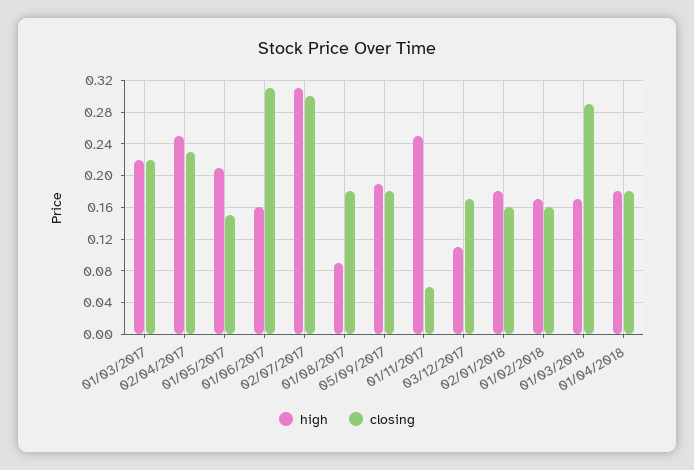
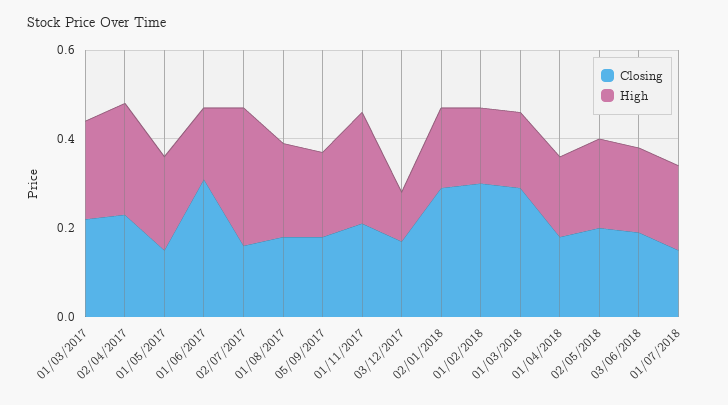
closing, 02/07/2017: 0.3 -> 0.15
high, 01/08/2017: 0.09 -> 0.2
closing, 01/11/2017: 0.06 -> 0.2
closing, 02/01/2018: 0.16 -> 0.3
closing, 01/02/2018: 0.16 -> 0.3
closing, 02/05/2018: none -> 0.2
high, 02/05/2018: none -> 0.2
closing, 03/06/2018: none -> 0.2
high, 03/06/2018: none -> 0.2
closing, 01/07/2018: none -> 0.15
high, 01/07/2018: none -> 0.2

